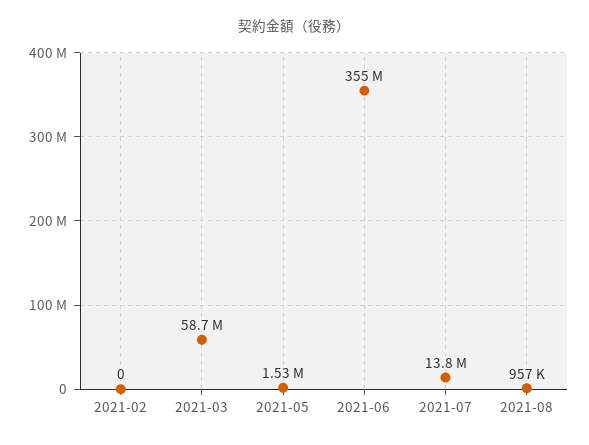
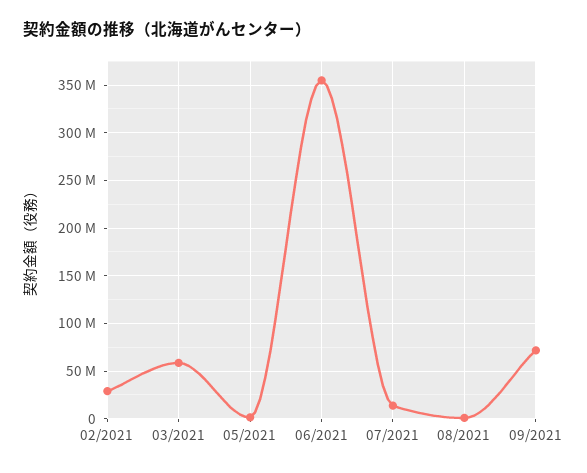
2021-02: 0 -> 30000000
09/2021: none -> 70000000

